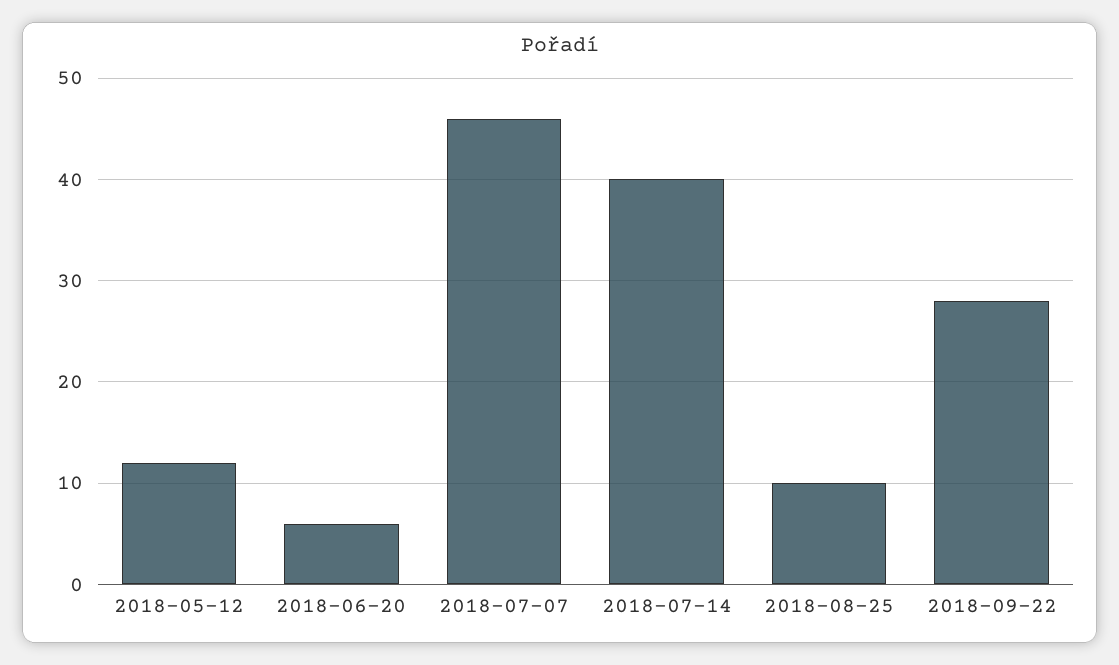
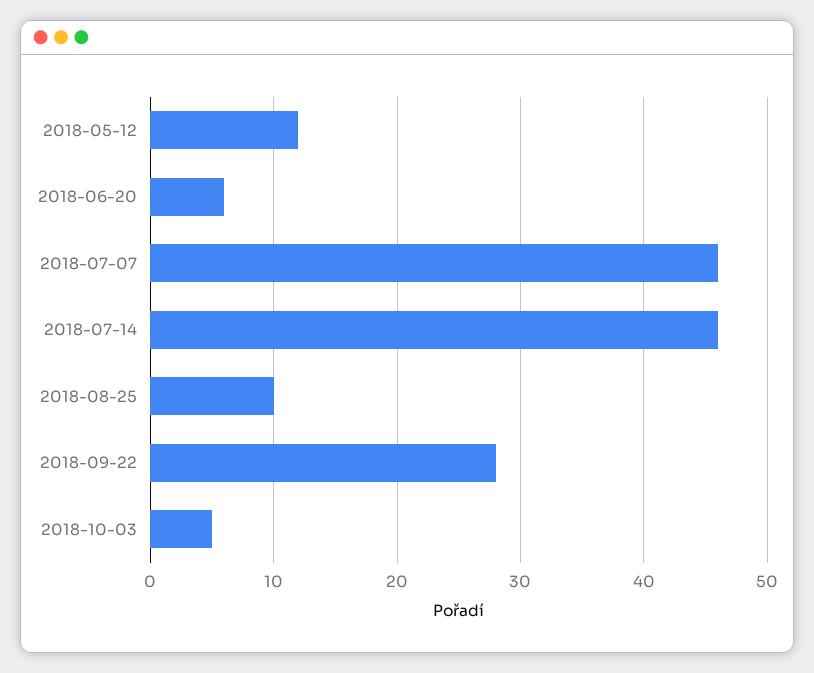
2018-07-14: 40 -> 46
2018-10-03: none -> 5

